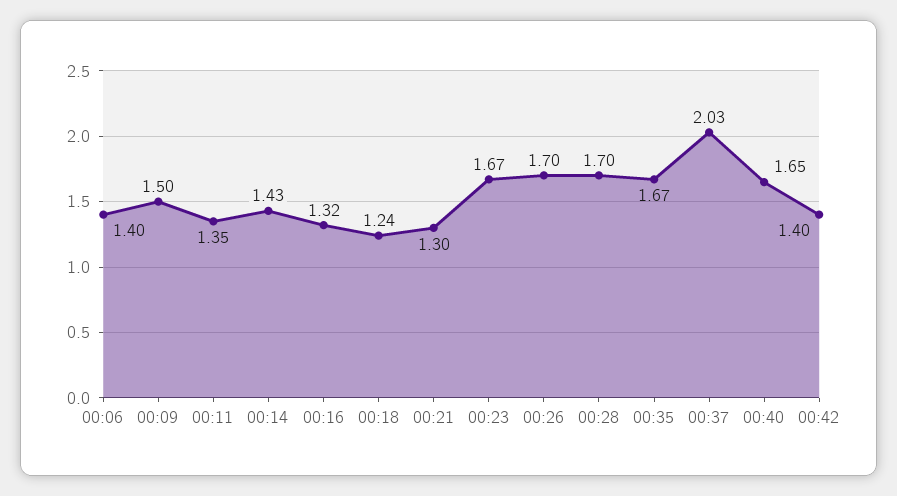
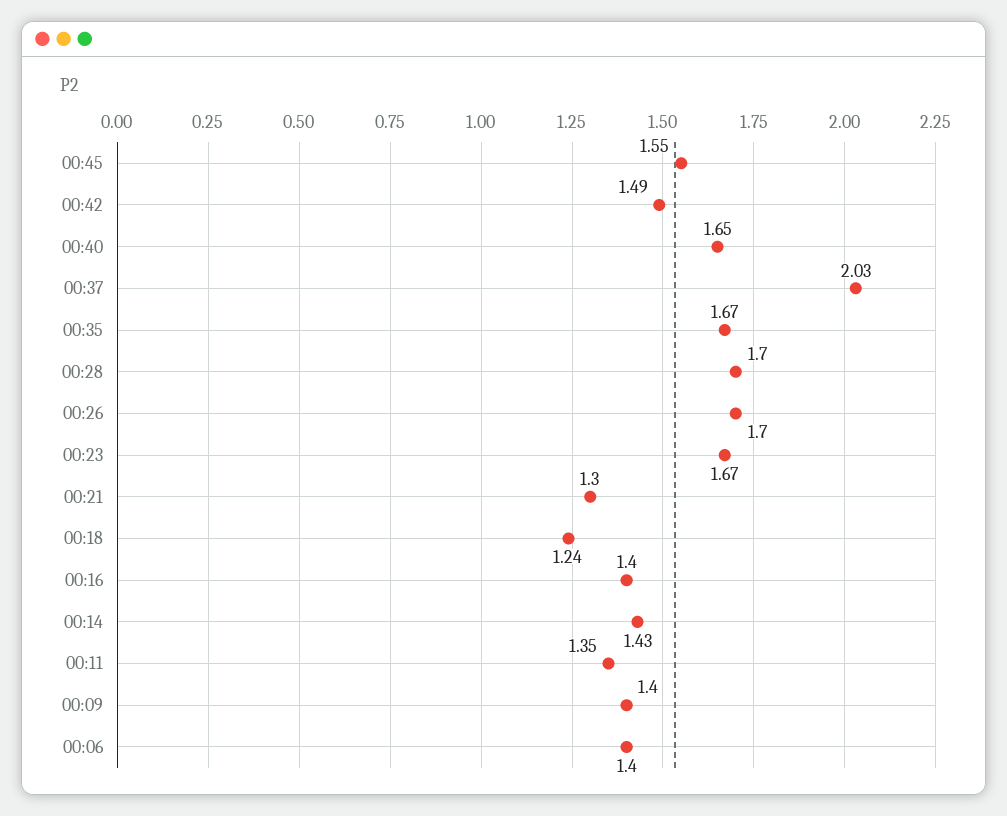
00:09: 1.5 -> 1.4
00:16: 1.32 -> 1.4
00:42: 1.4 -> 1.49
00:45: none -> 1.55

